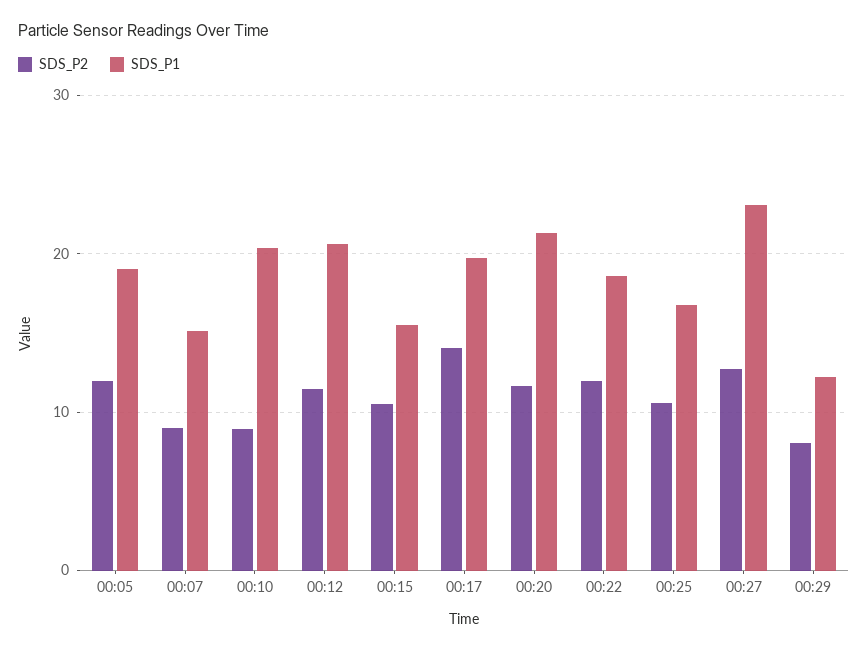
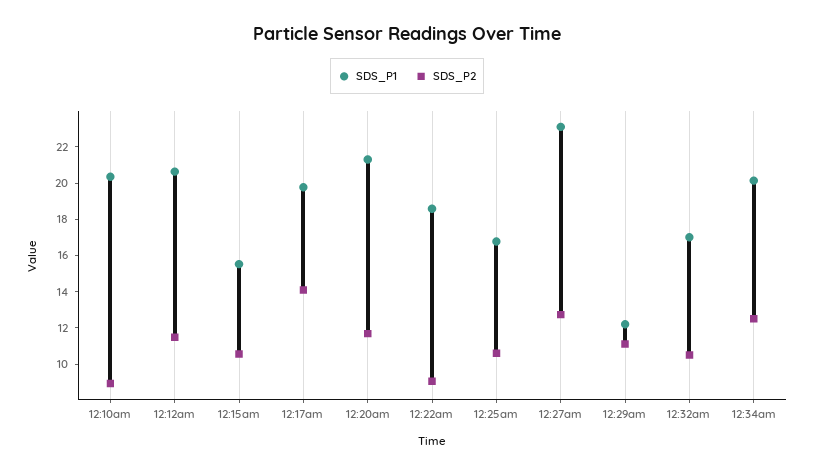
SDS_P2, 00:05: 12 -> none
SDS_P1, 00:05: 19 -> none
SDS_P2, 00:07: 9 -> none
SDS_P1, 00:07: 15 -> none
SDS_P2, 00:22: 12 -> 9
SDS_P2, 00:29: 8 -> 11
SDS_P1, 12:32am: none -> 17
SDS_P2, 12:32am: none -> 10.5
SDS_P1, 12:34am: none -> 20
SDS_P2, 12:34am: none -> 12.5

